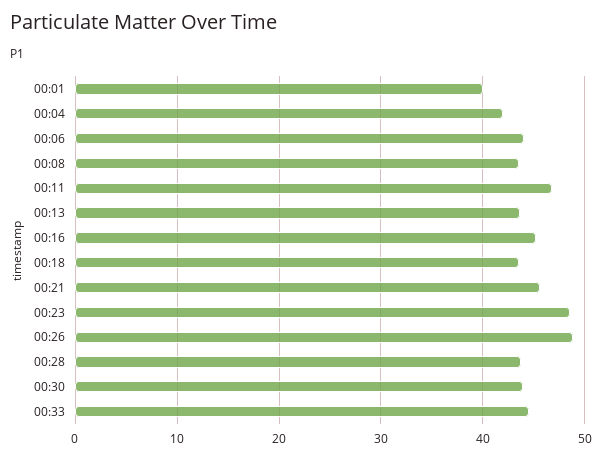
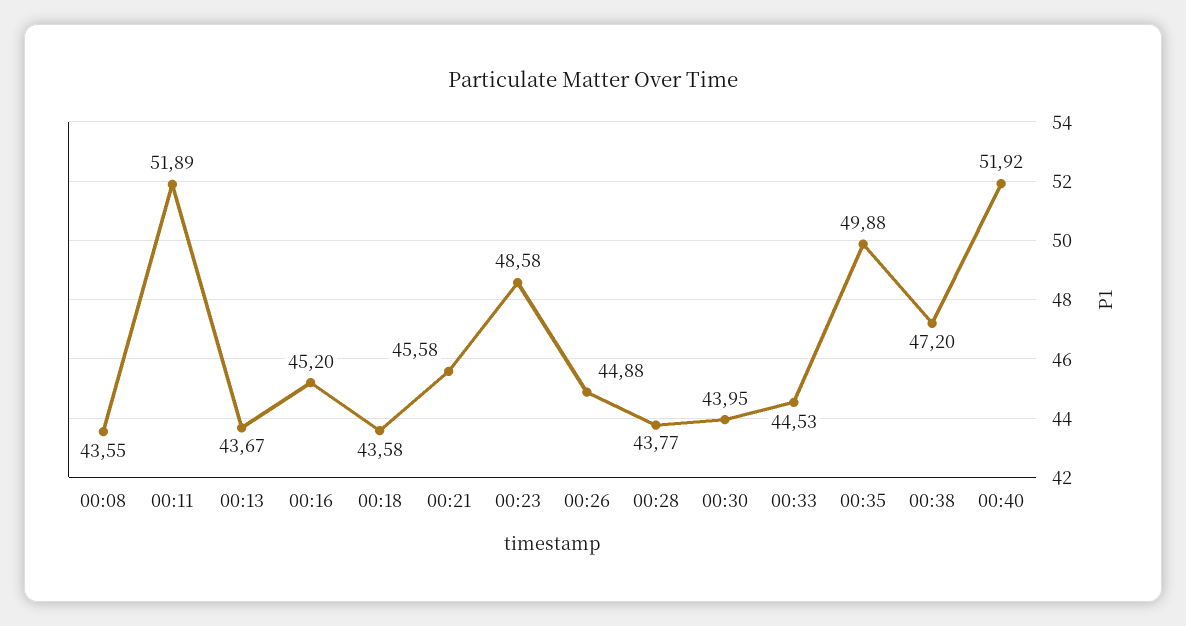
00:01: 40 -> none
00:04: 42 -> none
00:06: 44 -> none
00:11: 47 -> 51.89
00:26: 49 -> 44.88
00:35: none -> 49.88
00:38: none -> 47.2
00:40: none -> 51.92

